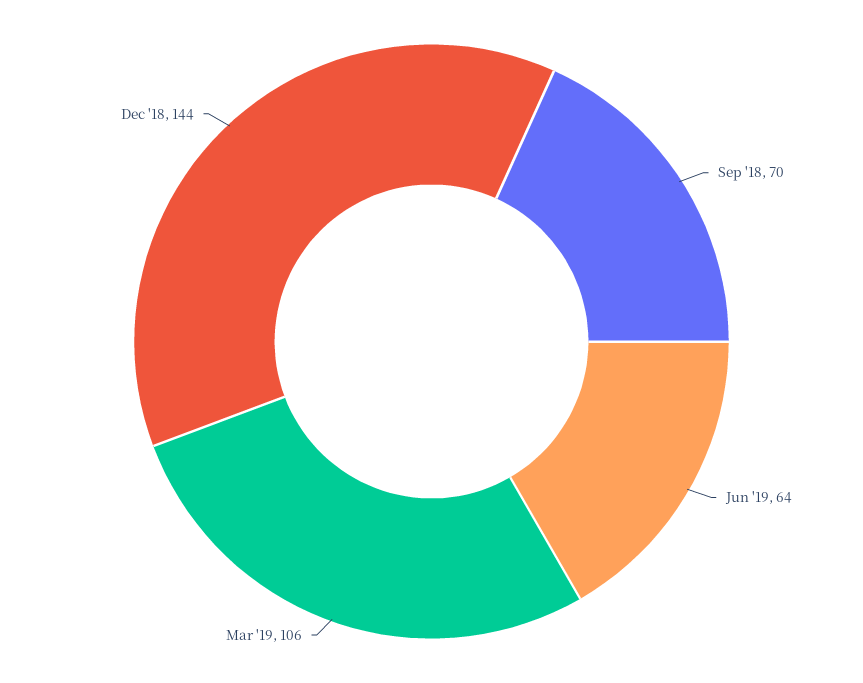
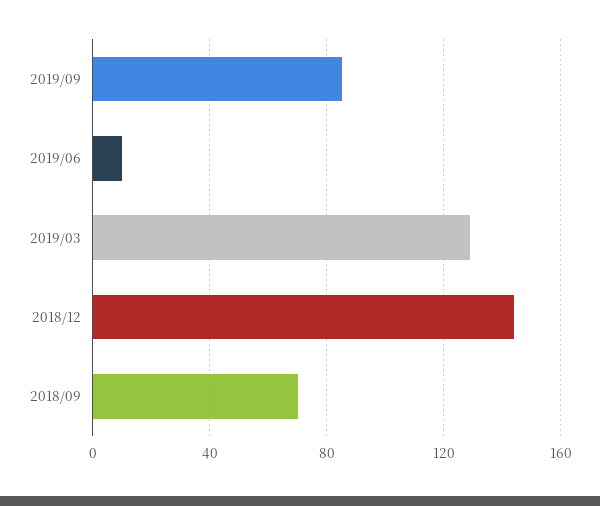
Jun '19: 64 -> 10
Mar '19: 106 -> 130
2019/09: none -> 85

